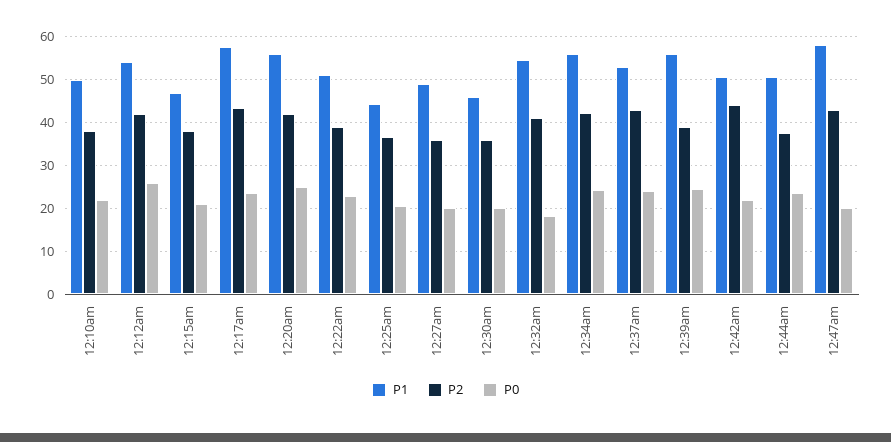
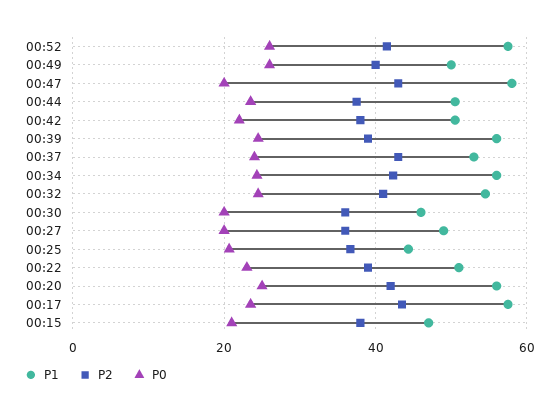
P1, 12:10am: 50 -> none
P2, 12:10am: 38 -> none
P0, 12:10am: 22 -> none
P1, 12:12am: 54 -> none
P2, 12:12am: 42 -> none
P0, 12:12am: 26 -> none
P0, 12:32am: 18 -> 24
P2, 12:42am: 44 -> 38
P1, 00:52: none -> 58
P2, 00:52: none -> 42
P0, 00:52: none -> 26
P1, 00:49: none -> 50
P2, 00:49: none -> 40
P0, 00:49: none -> 26

